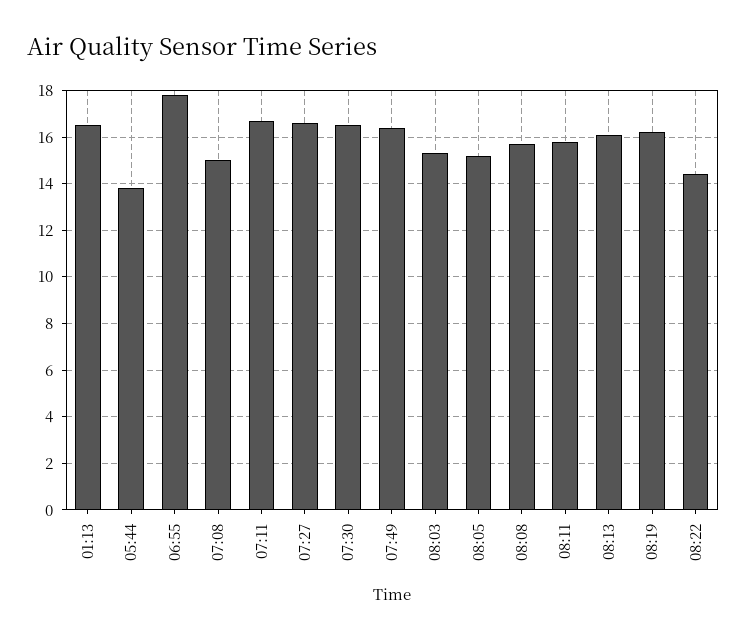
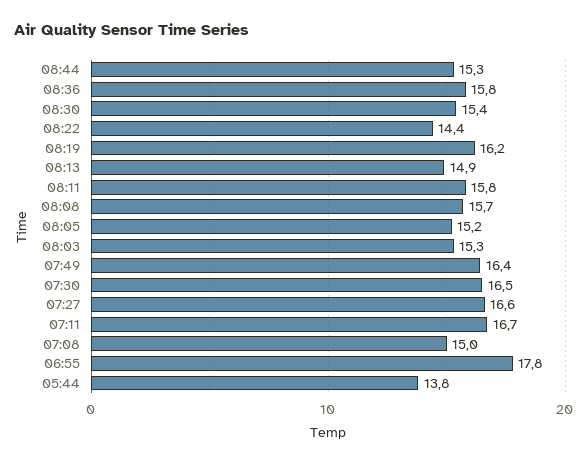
01:13: 16.5 -> none
08:13: 16 -> 14.9
08:44: none -> 15.3
08:36: none -> 15.8
08:30: none -> 15.4

